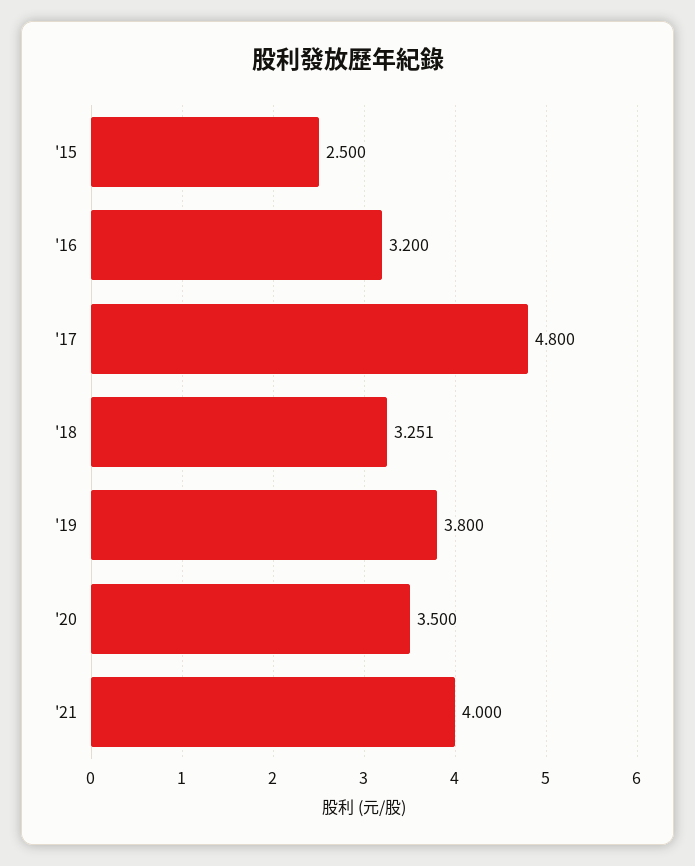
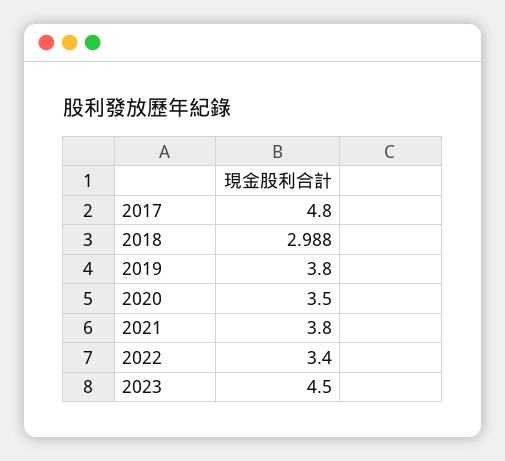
'15: 2.5 -> none
'16: 3.2 -> none
'18: 3.251 -> 2.988
'21: 4 -> 3.8
2022: none -> 3.4
2023: none -> 4.5

